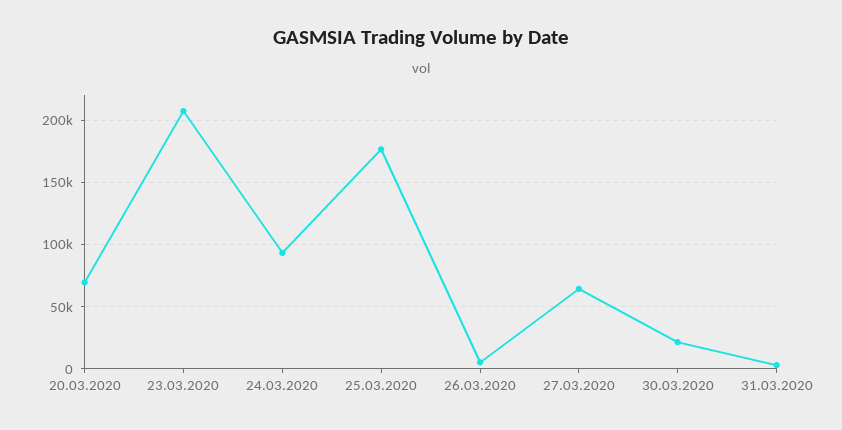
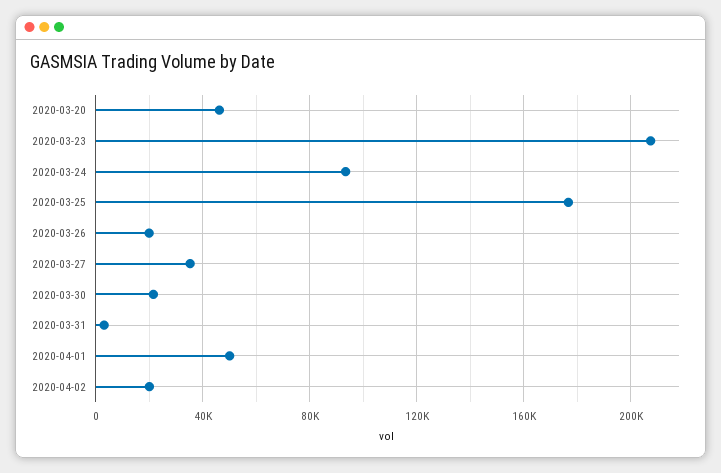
20.03.2020: 70000 -> 45000
26.03.2020: 5000 -> 20000
27.03.2020: 65000 -> 35000
2020-04-01: none -> 50000
2020-04-02: none -> 20000

